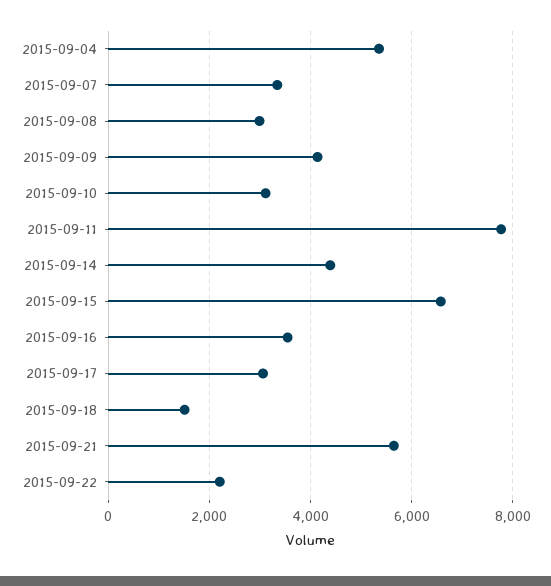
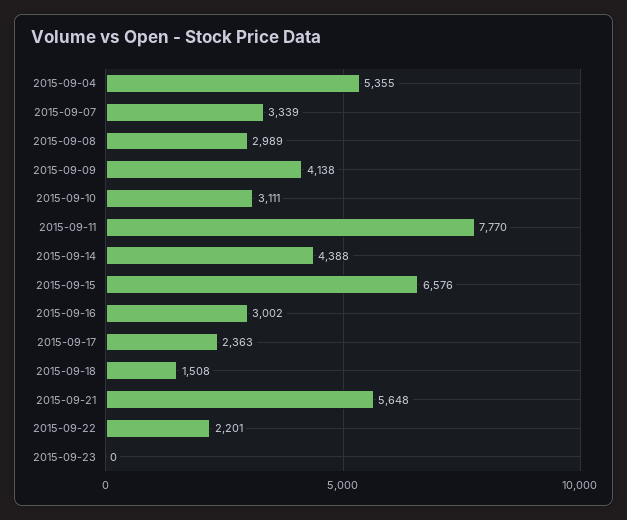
2015-09-16: 3600 -> 3002
2015-09-17: 3000 -> 2363
2015-09-23: none -> 0

